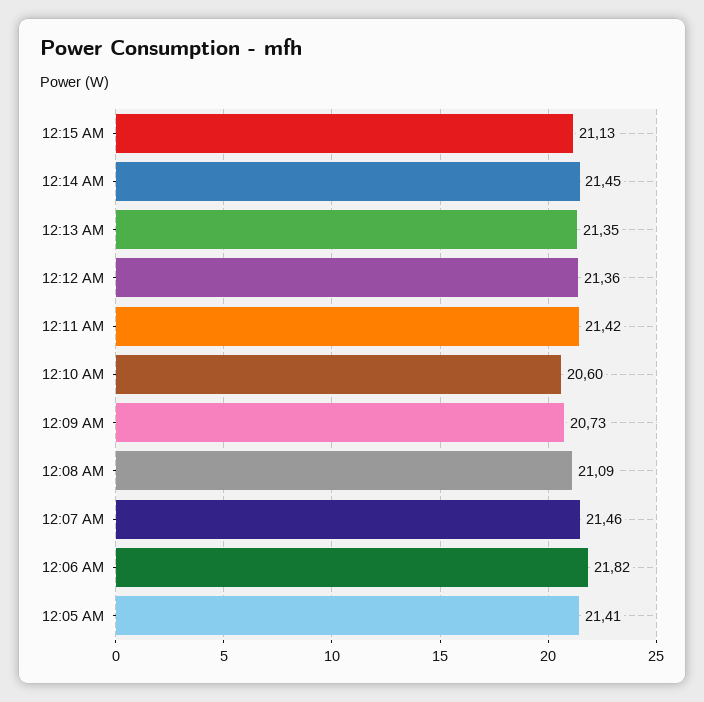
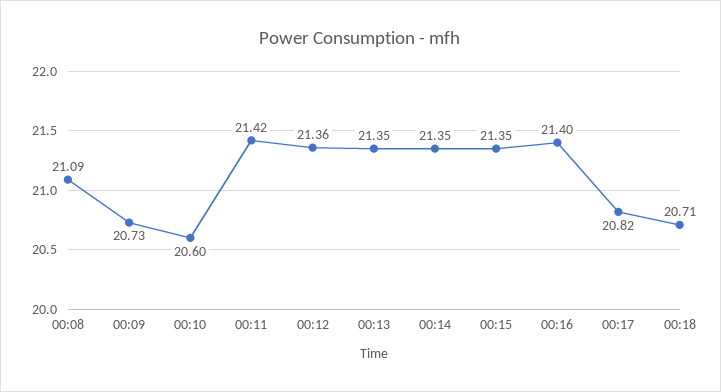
12:15 AM: 21.13 -> 21.35
12:14 AM: 21.45 -> 21.35
12:07 AM: 21.46 -> none
12:06 AM: 21.82 -> none
12:05 AM: 21.41 -> none
00:16: none -> 21.4
00:17: none -> 20.82
00:18: none -> 20.71

